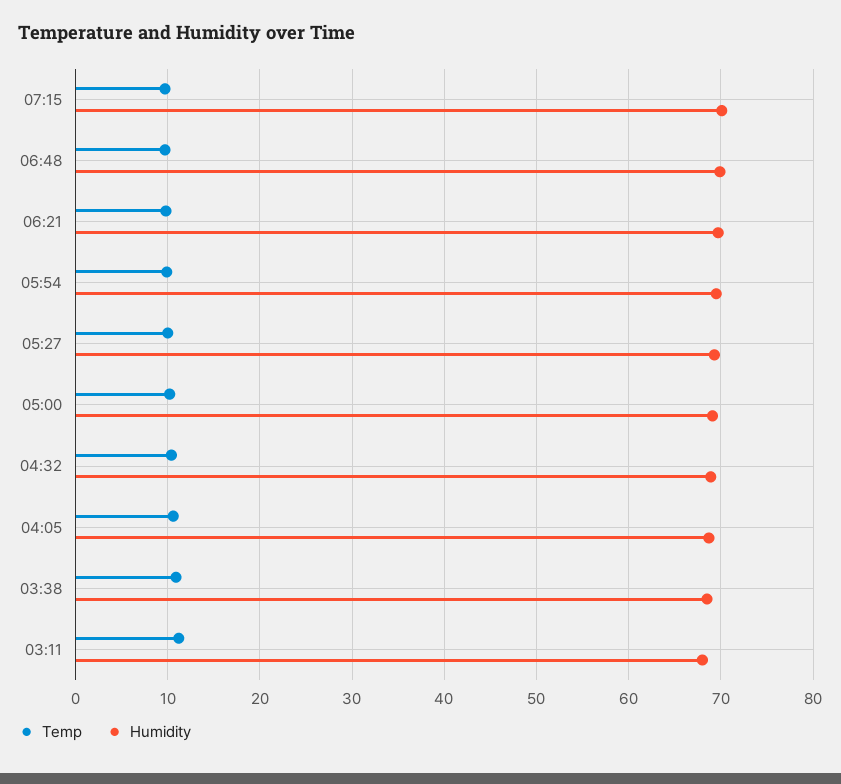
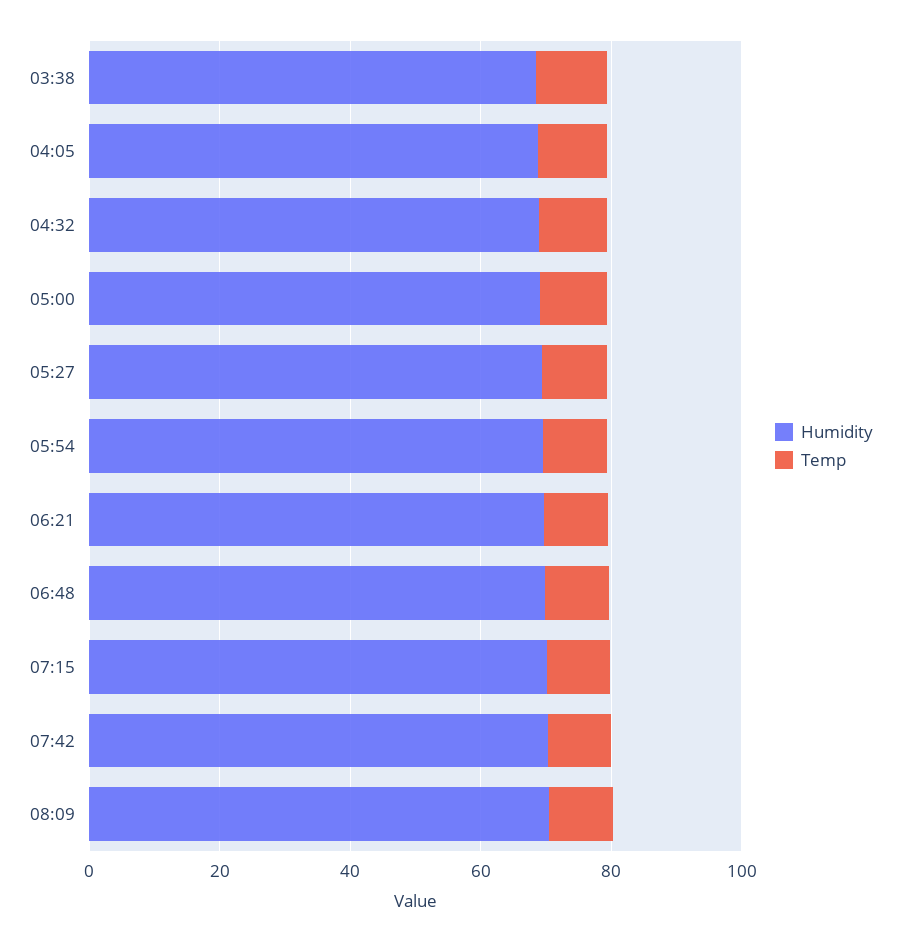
Temp, 03:11: 11 -> none
Humidity, 03:11: 68 -> none
Humidity, 07:42: none -> 70
Temp, 07:42: none -> 10
Humidity, 08:09: none -> 70
Temp, 08:09: none -> 10

